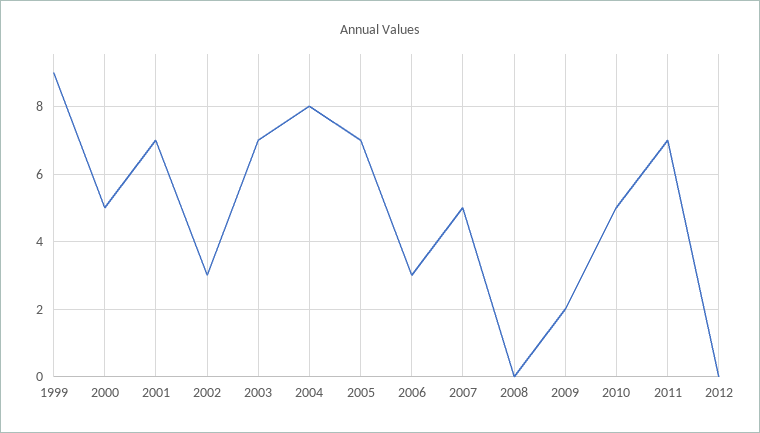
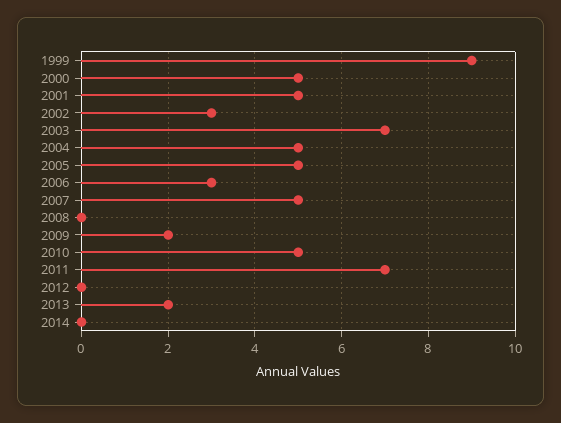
2001: 7 -> 5
2004: 8 -> 5
2005: 7 -> 5
2013: none -> 2
2014: none -> 0

